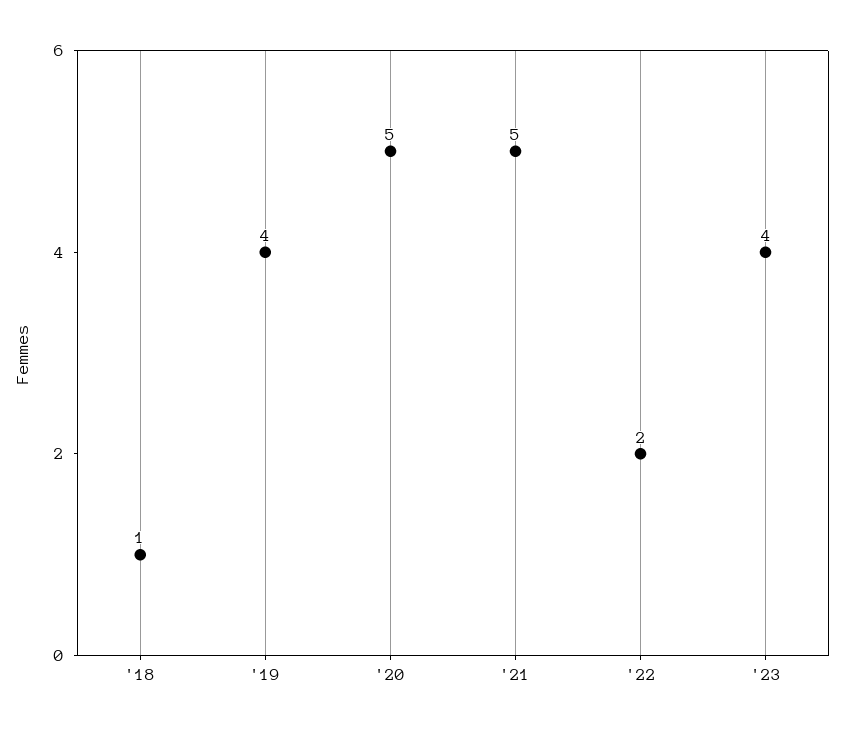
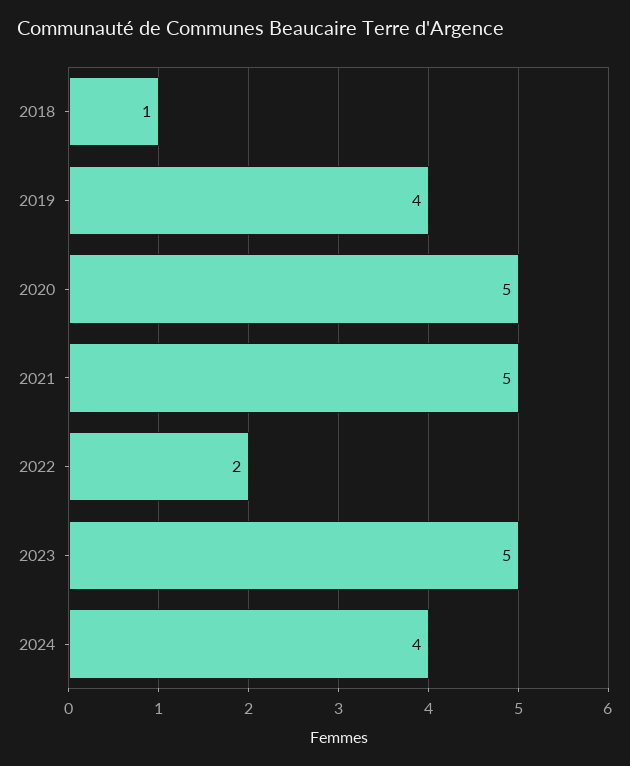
'23: 4 -> 5
2024: none -> 4

